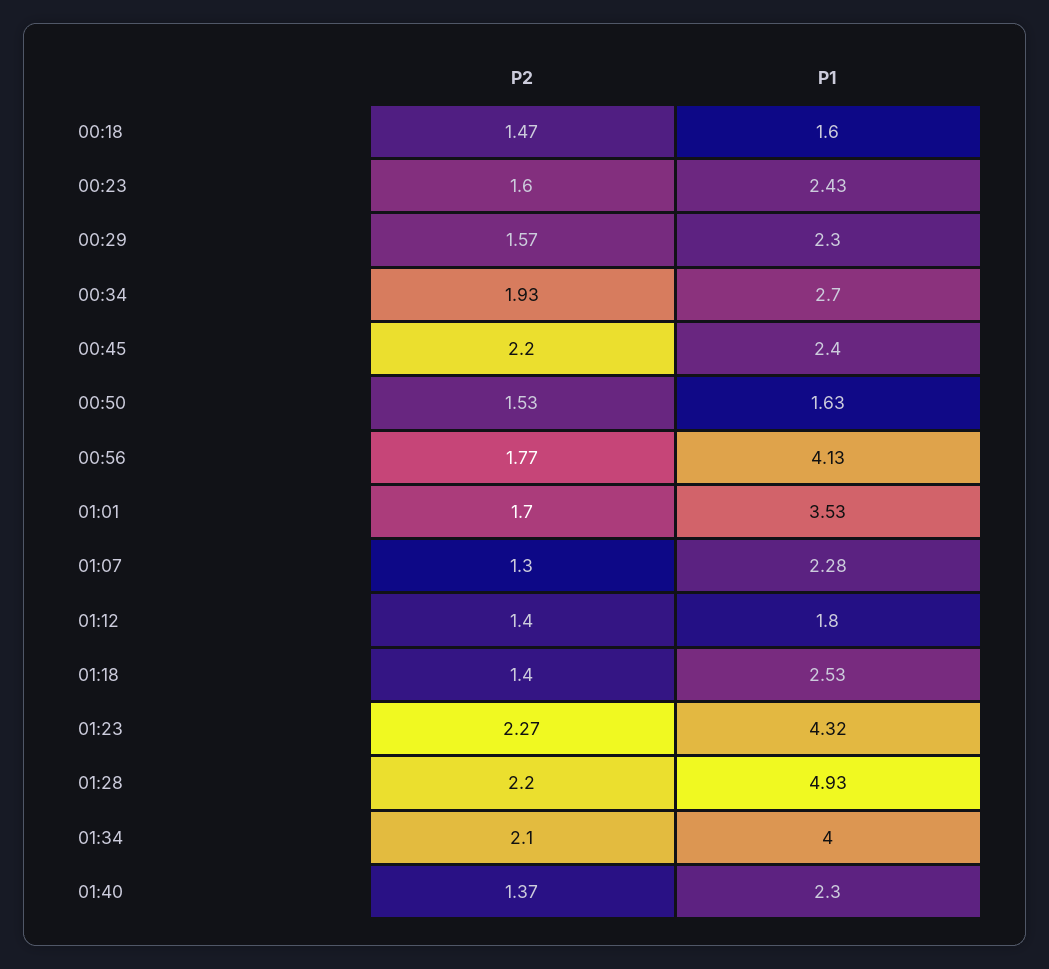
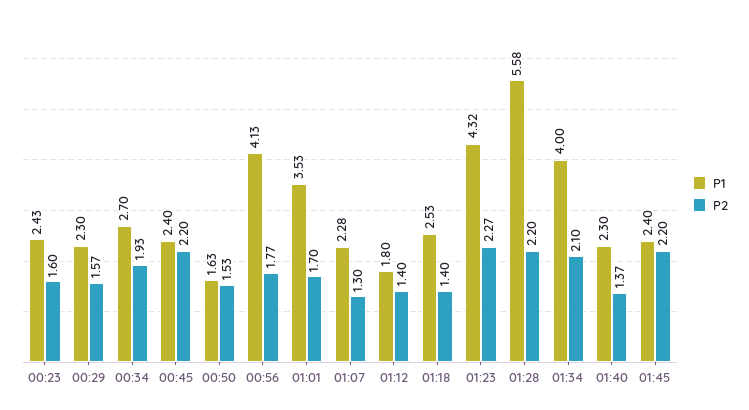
P2, 00:18: 1.47 -> none
P1, 00:18: 1.6 -> none
P1, 01:28: 4.93 -> 5.58
P1, 01:45: none -> 2.4
P2, 01:45: none -> 2.2

